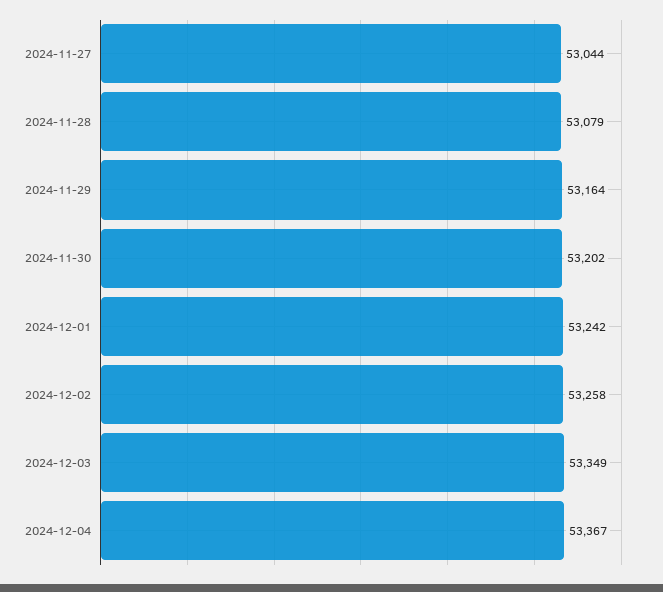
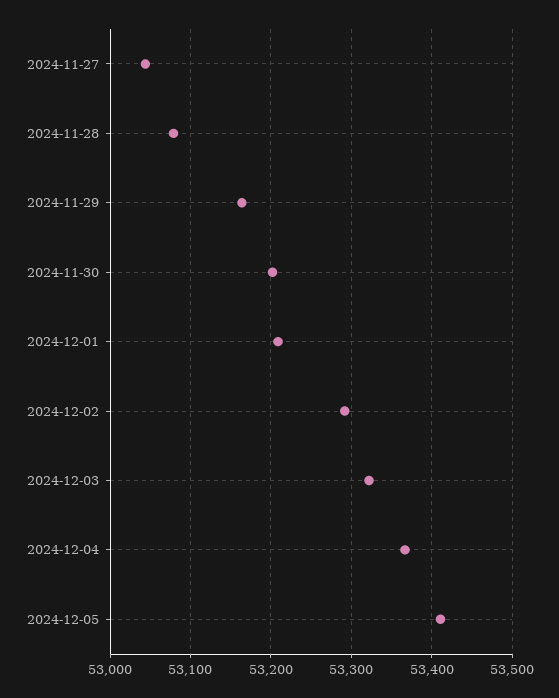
2024-12-01: 53242 -> 53210
2024-12-02: 53258 -> 53290
2024-12-03: 53349 -> 53320
2024-12-05: none -> 53410

